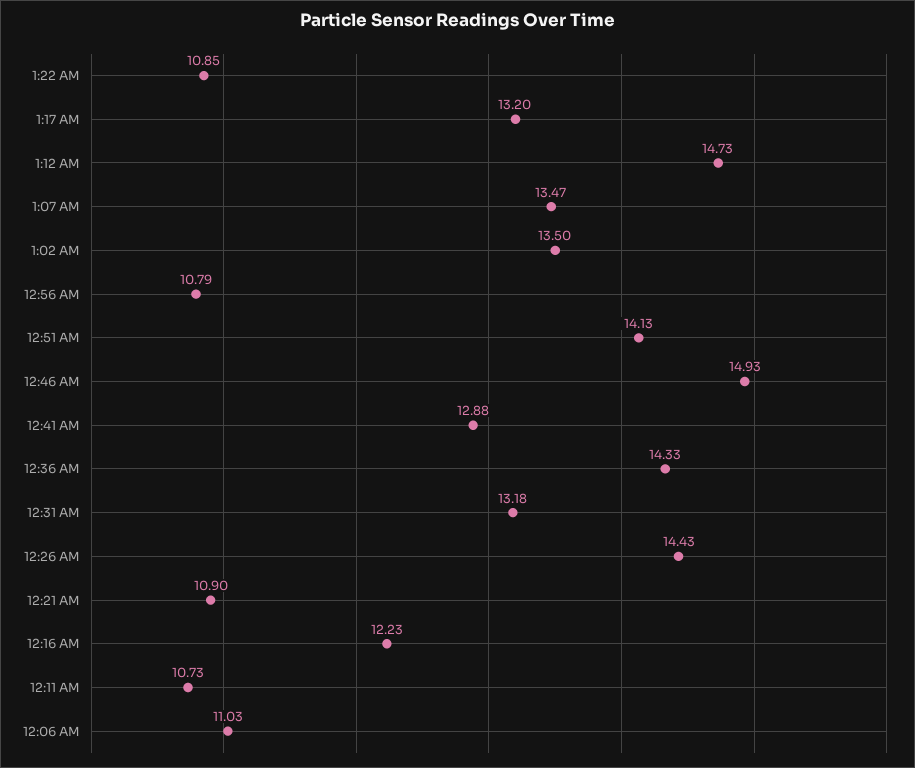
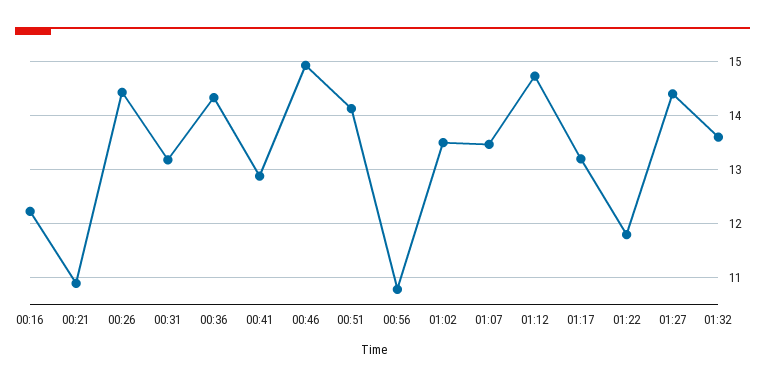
1:22 AM: 10.85 -> 11.8
12:11 AM: 10.73 -> none
12:06 AM: 11.03 -> none
01:27: none -> 14.4
01:32: none -> 13.6

